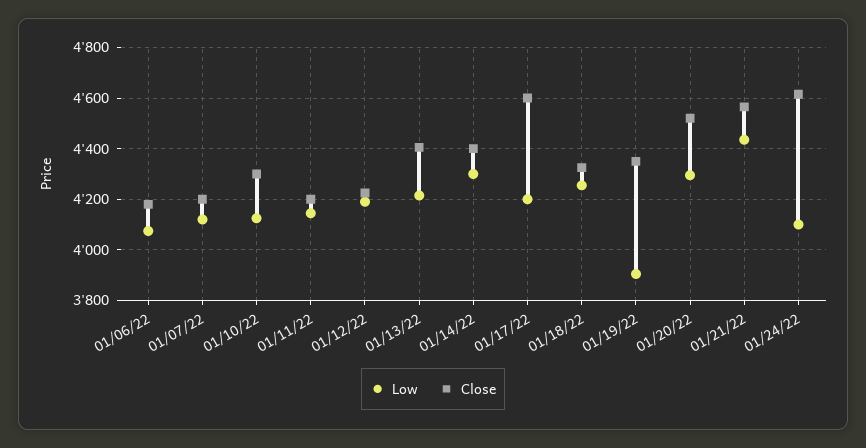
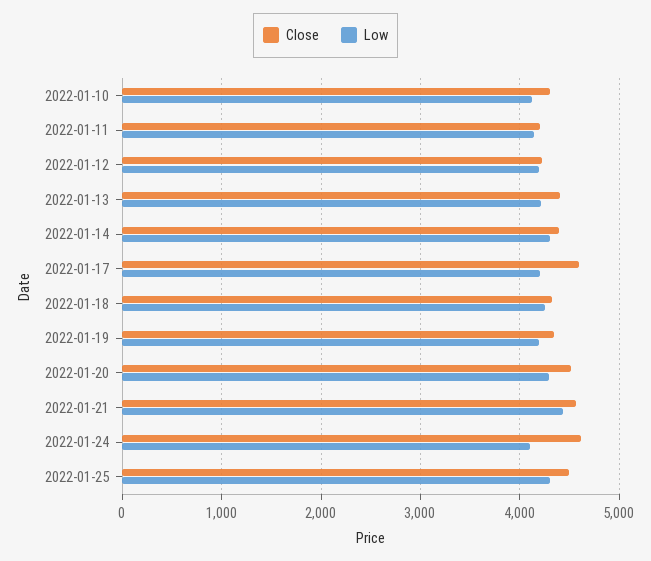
Low, 01/06/22: 4075 -> none
Close, 01/06/22: 4175 -> none
Low, 01/07/22: 4125 -> none
Close, 01/07/22: 4200 -> none
Low, 01/19/22: 3900 -> 4200
Close, 2022-01-25: none -> 4500
Low, 2022-01-25: none -> 4300

